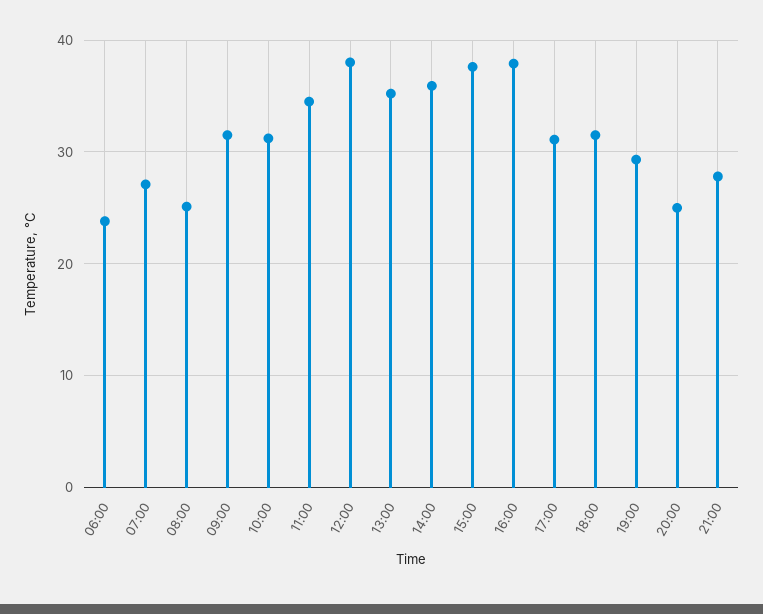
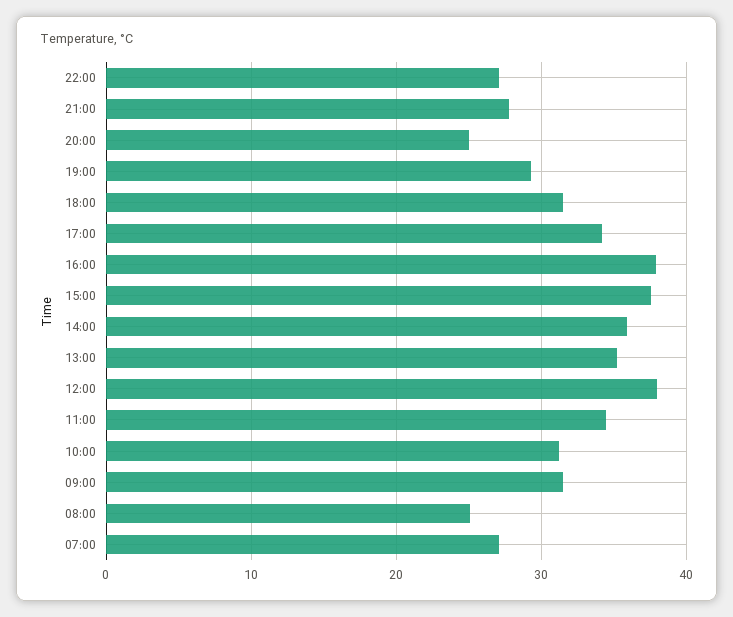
06:00: 24 -> none
17:00: 31 -> 34
22:00: none -> 27

